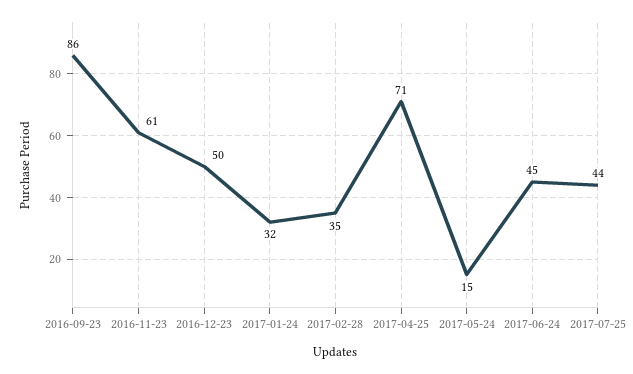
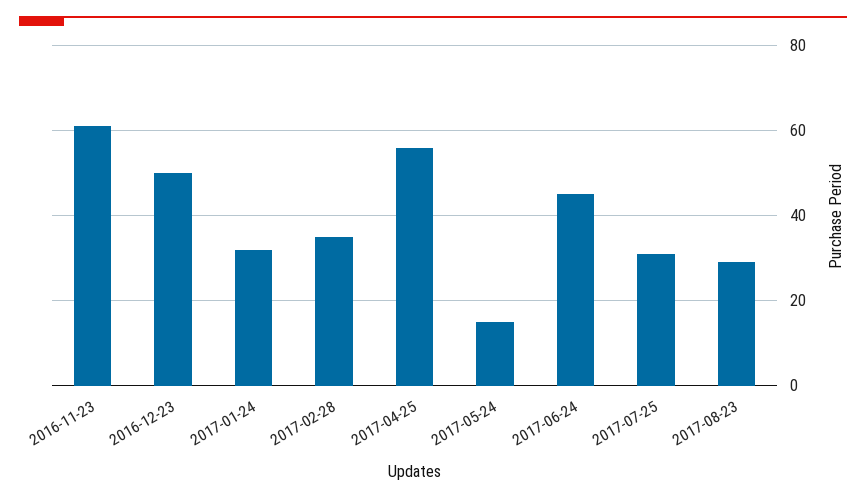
2016-09-23: 86 -> none
2017-04-25: 71 -> 55
2017-07-25: 44 -> 30
2017-08-23: none -> 30

